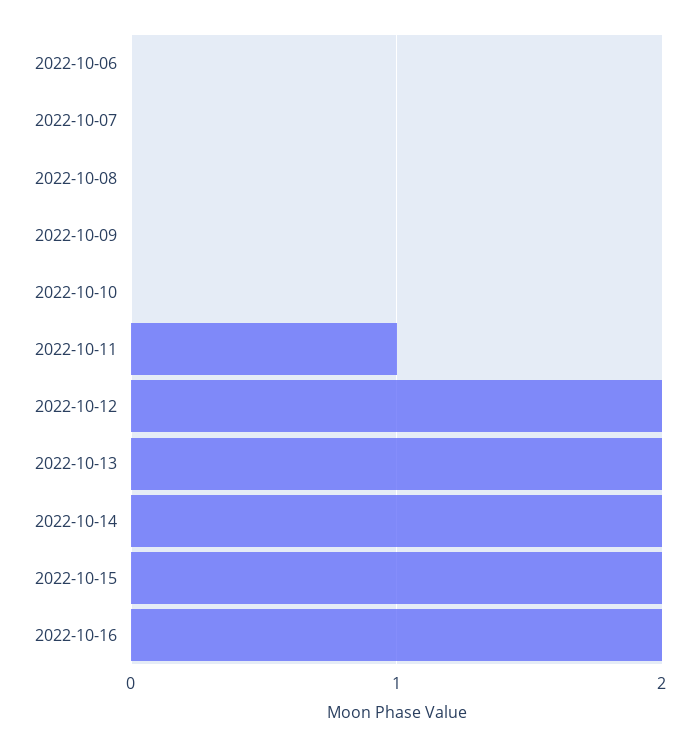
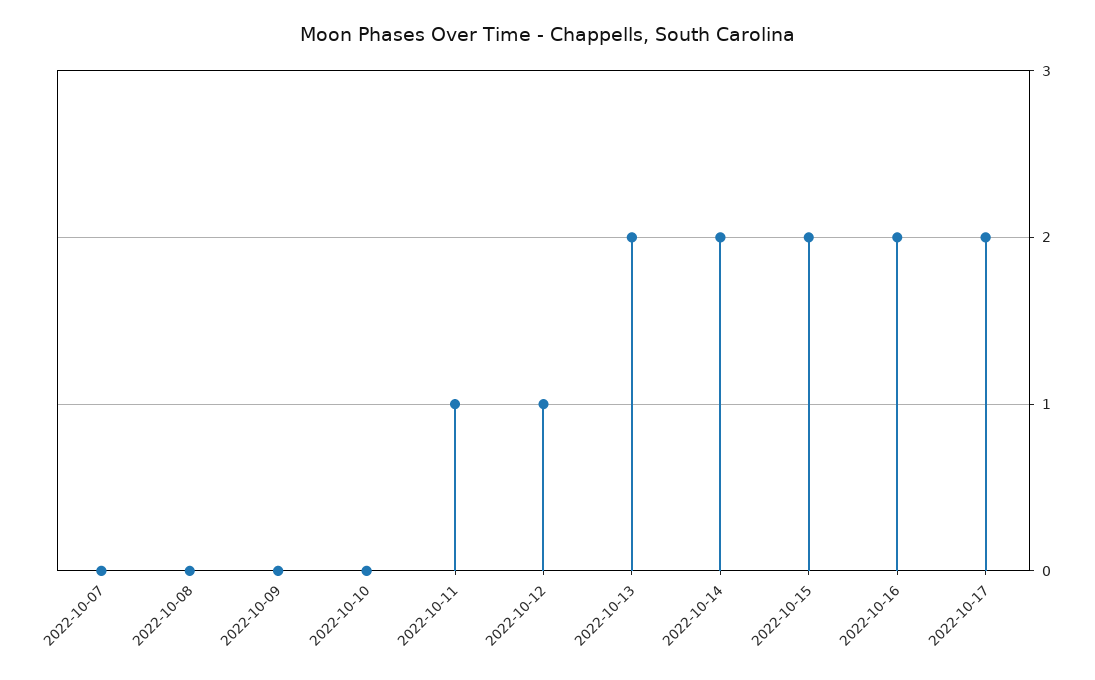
2022-10-06: 0 -> none
2022-10-12: 2 -> 1
2022-10-17: none -> 2

